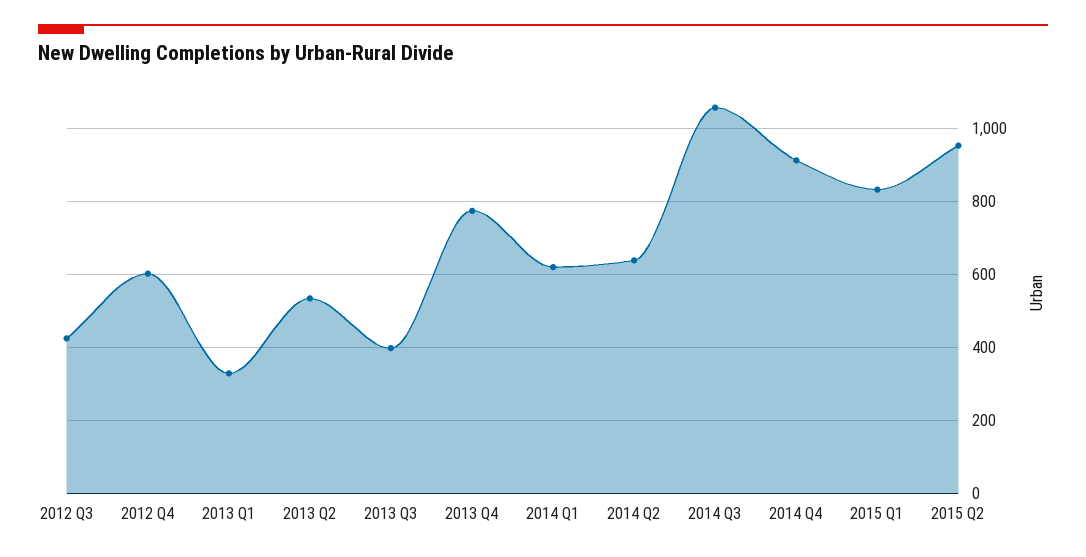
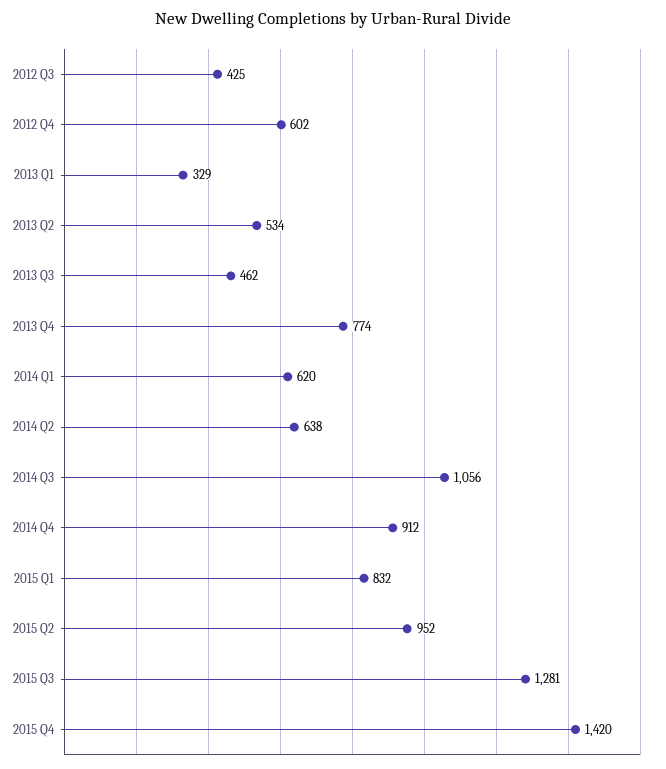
2013 Q3: 400 -> 462
2015 Q3: none -> 1281
2015 Q4: none -> 1420

